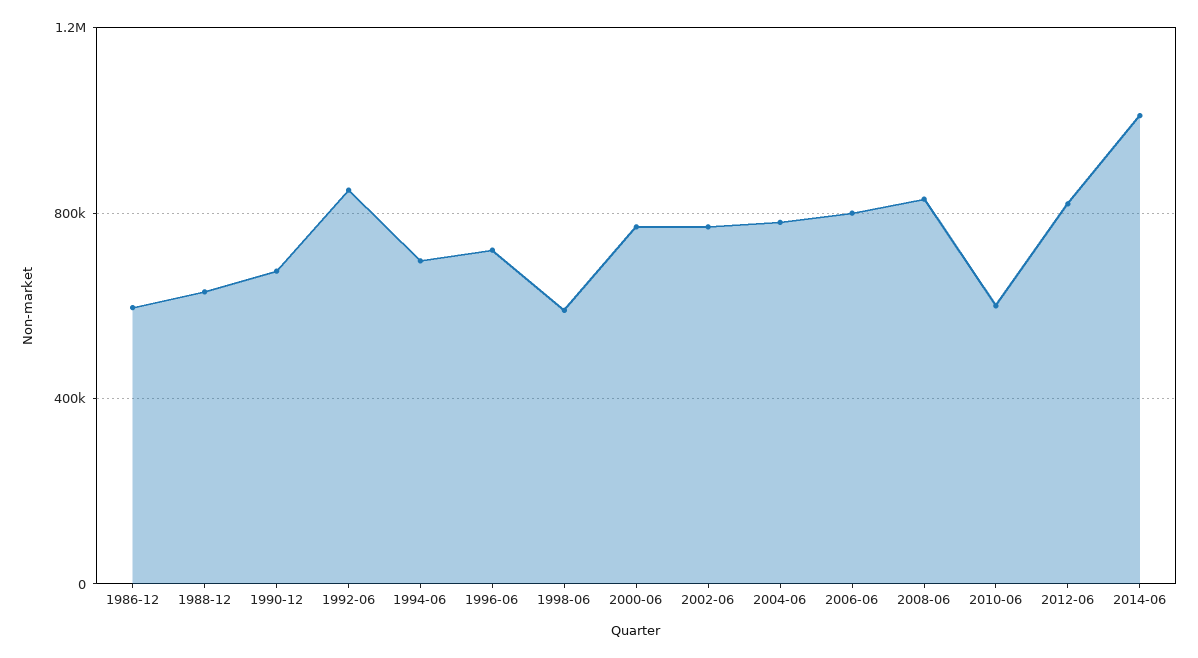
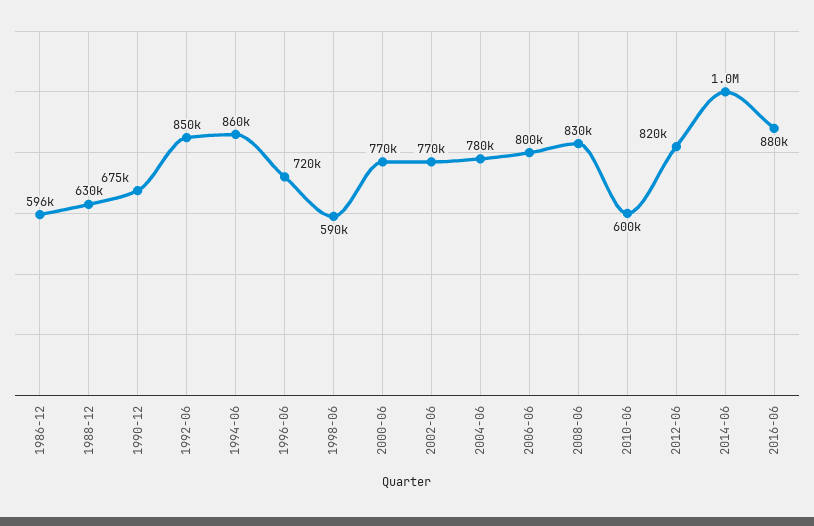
1994-06: 700000 -> 860000
2016-06: none -> 880000

